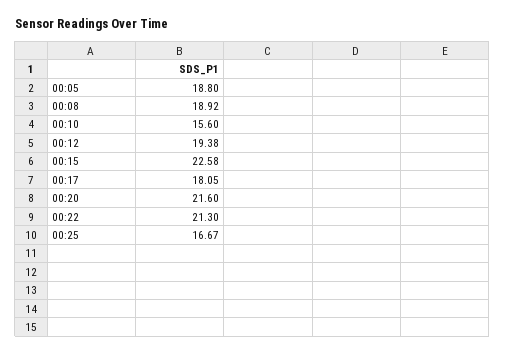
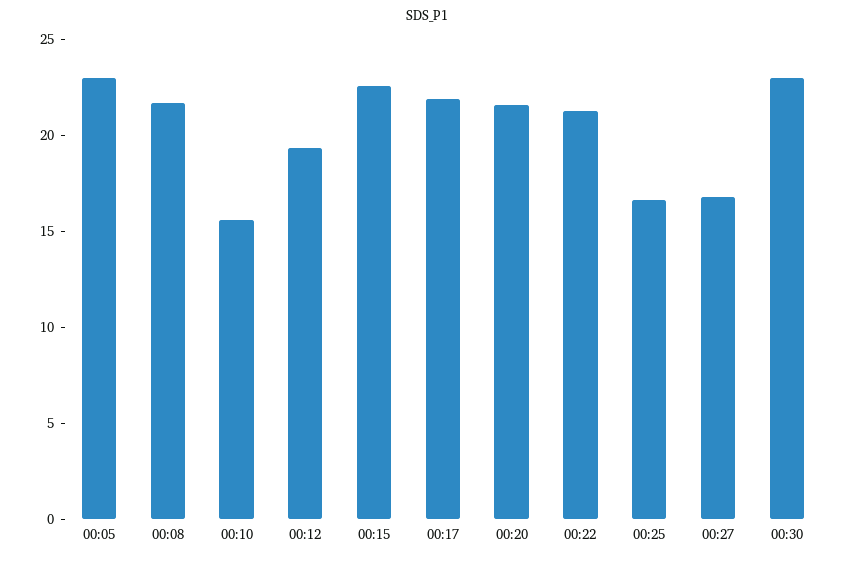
00:05: 18.8 -> 23
00:08: 18.92 -> 22
00:17: 18.05 -> 22
00:27: none -> 17
00:30: none -> 23

